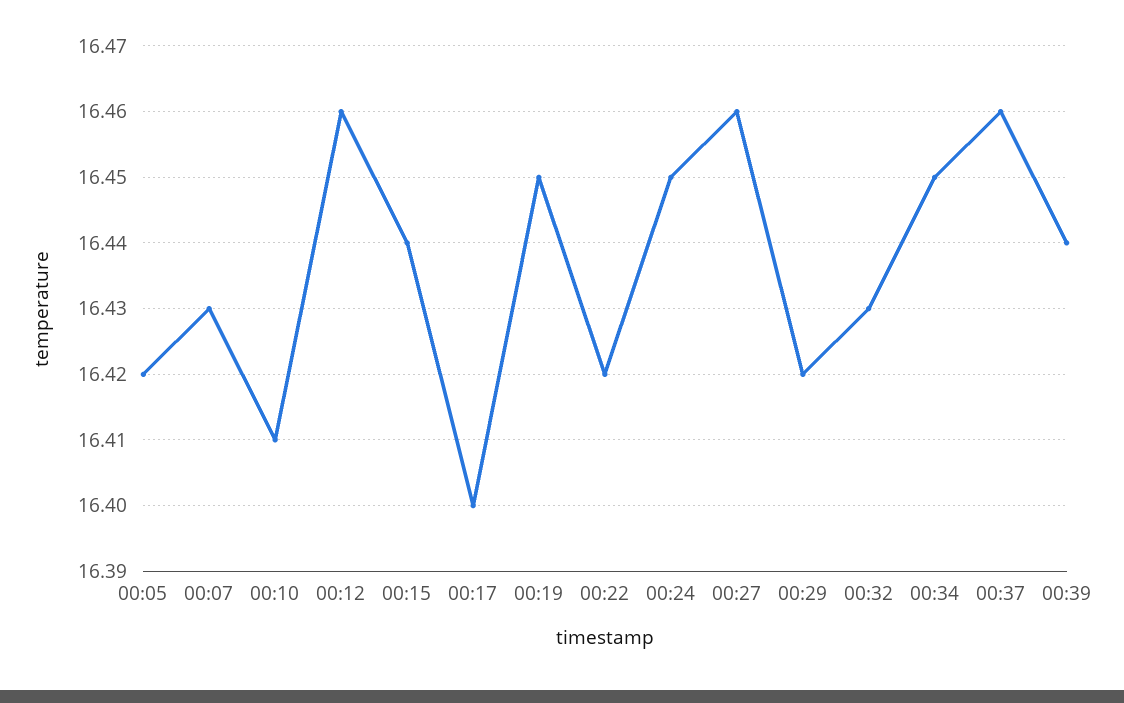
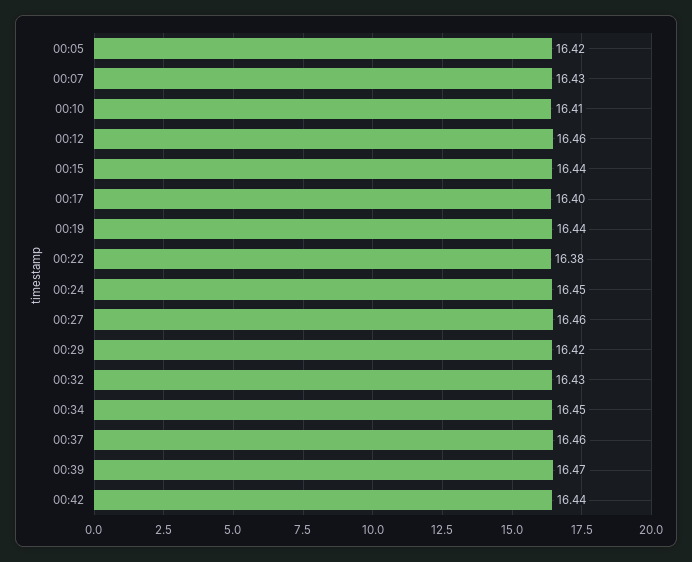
00:19: 16.45 -> 16.44
00:22: 16.42 -> 16.38
00:39: 16.44 -> 16.47
00:42: none -> 16.44

